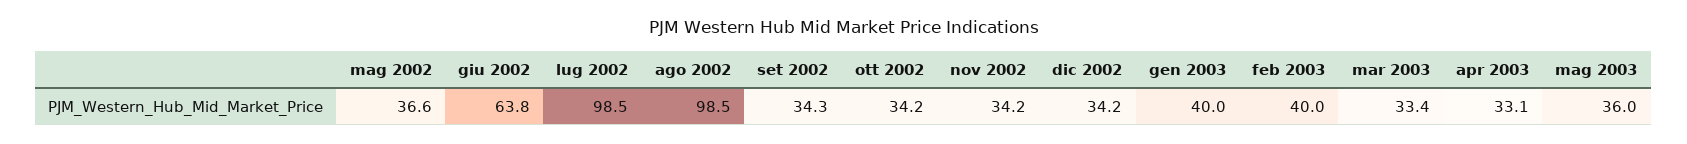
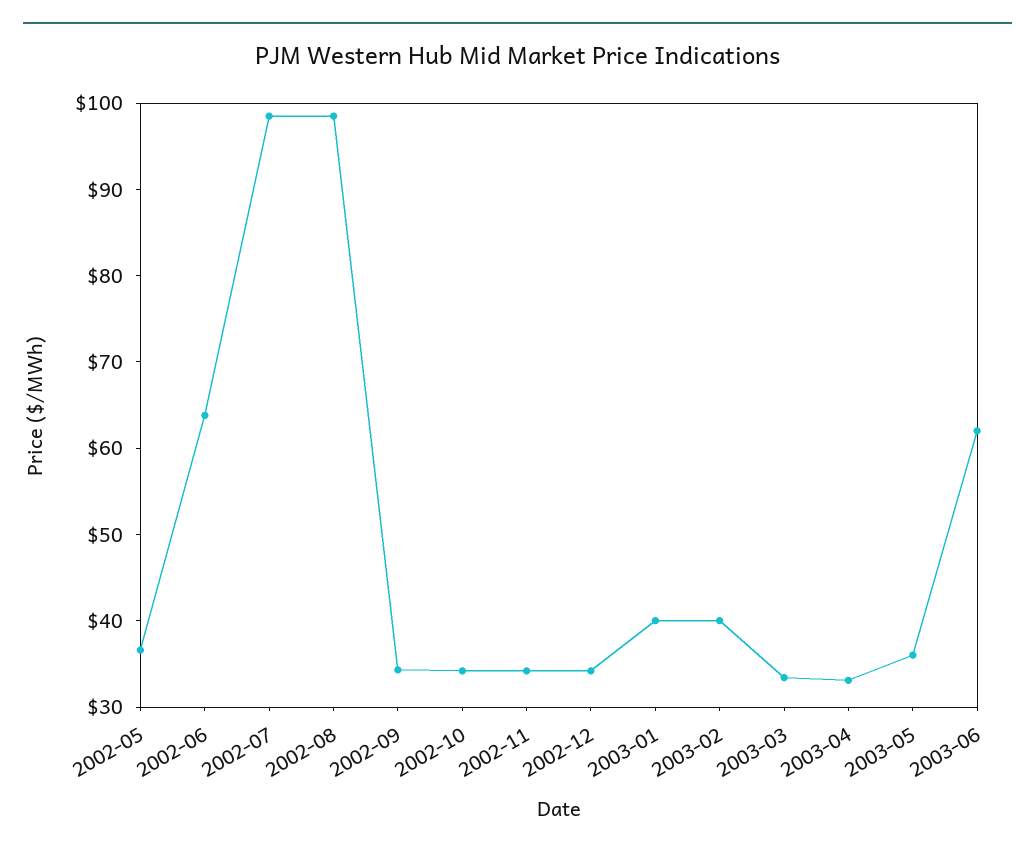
2003-06: none -> 62

